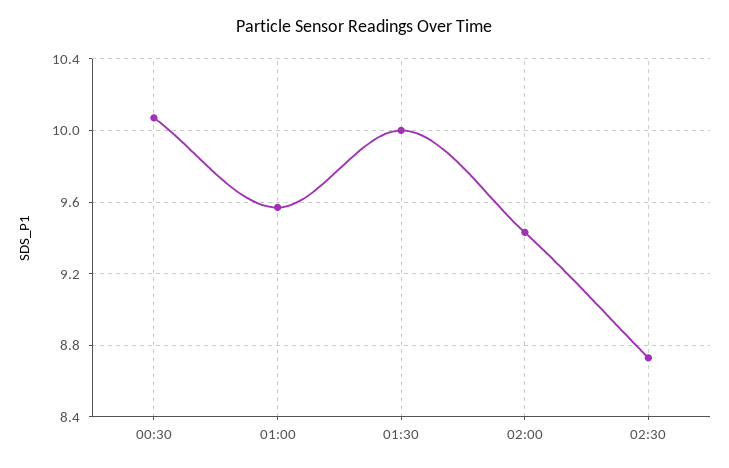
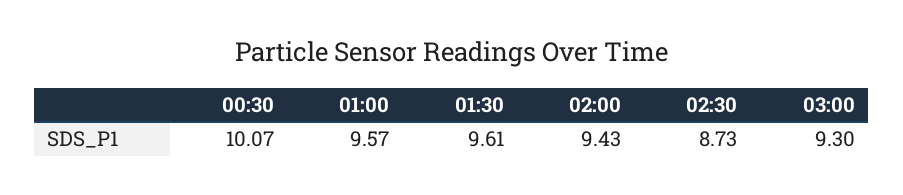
01:30: 10 -> 9.61
03:00: none -> 9.3

